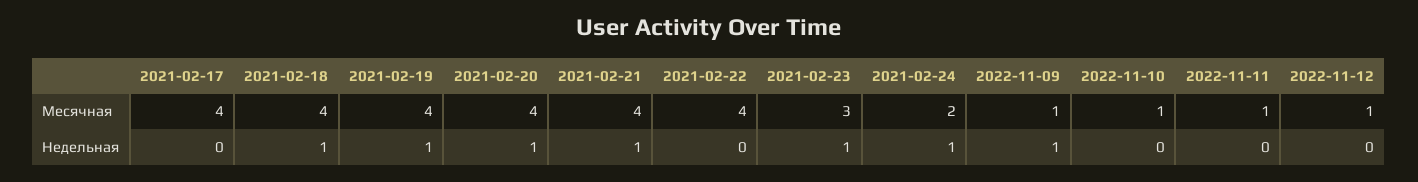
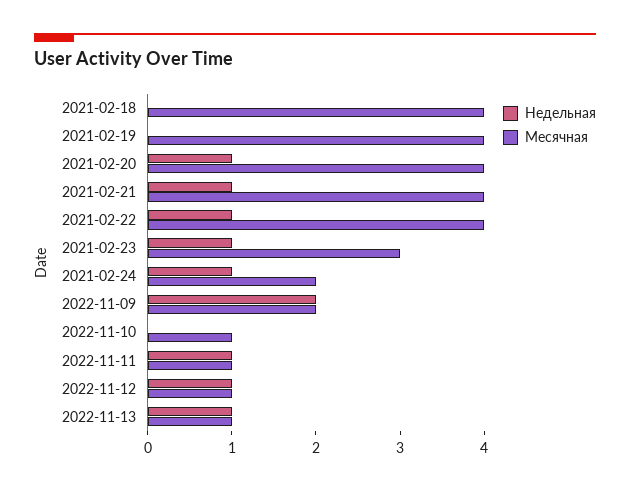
Месячная, 2021-02-17: 4 -> none
Месячная, 2022-11-09: 1 -> 2
Недельная, 2021-02-17: 0 -> none
Недельная, 2021-02-18: 1 -> 0
Недельная, 2021-02-19: 1 -> 0
Недельная, 2021-02-22: 0 -> 1
Недельная, 2022-11-09: 1 -> 2
Недельная, 2022-11-11: 0 -> 1
Недельная, 2022-11-12: 0 -> 1
Недельная, 2022-11-13: none -> 1
Месячная, 2022-11-13: none -> 1

